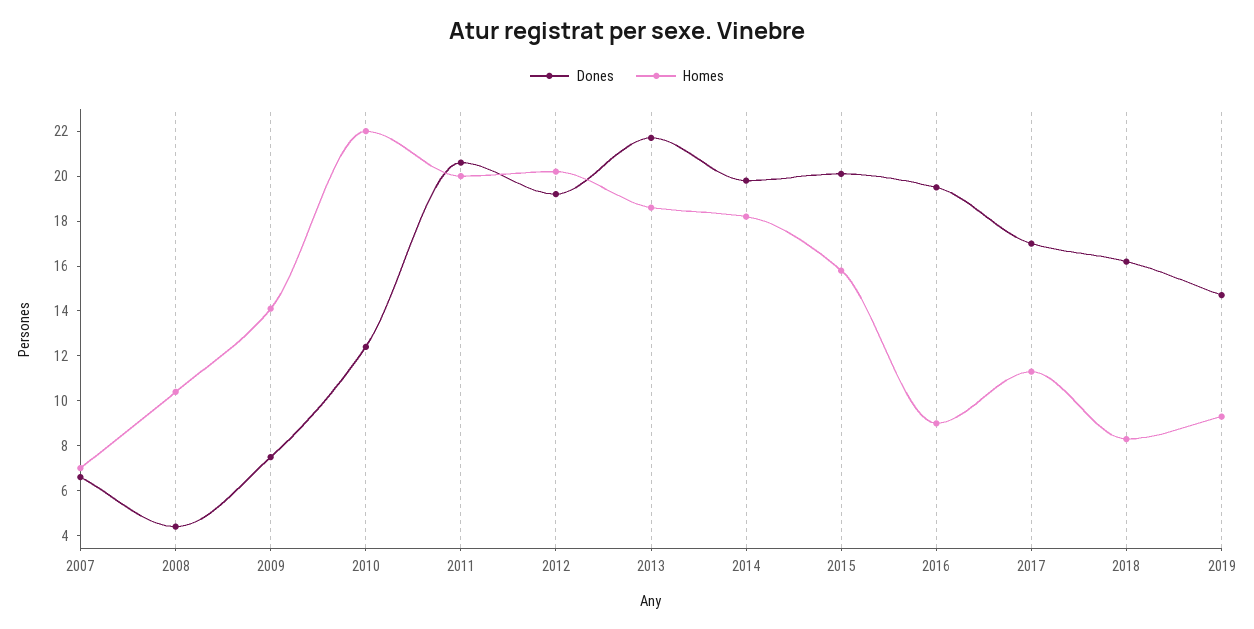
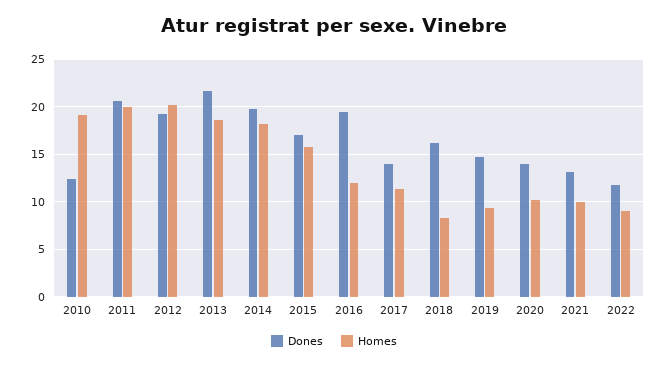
Dones, 2007: 6.5 -> none
Homes, 2007: 7 -> none
Dones, 2008: 4.5 -> none
Homes, 2008: 10.5 -> none
Dones, 2009: 7.5 -> none
Homes, 2009: 14 -> none
Homes, 2010: 22 -> 19
Dones, 2015: 20 -> 17
Homes, 2016: 9 -> 12
Dones, 2017: 17 -> 14
Dones, 2020: none -> 14
Homes, 2020: none -> 10
Dones, 2021: none -> 13
Homes, 2021: none -> 10
Dones, 2022: none -> 12
Homes, 2022: none -> 9

